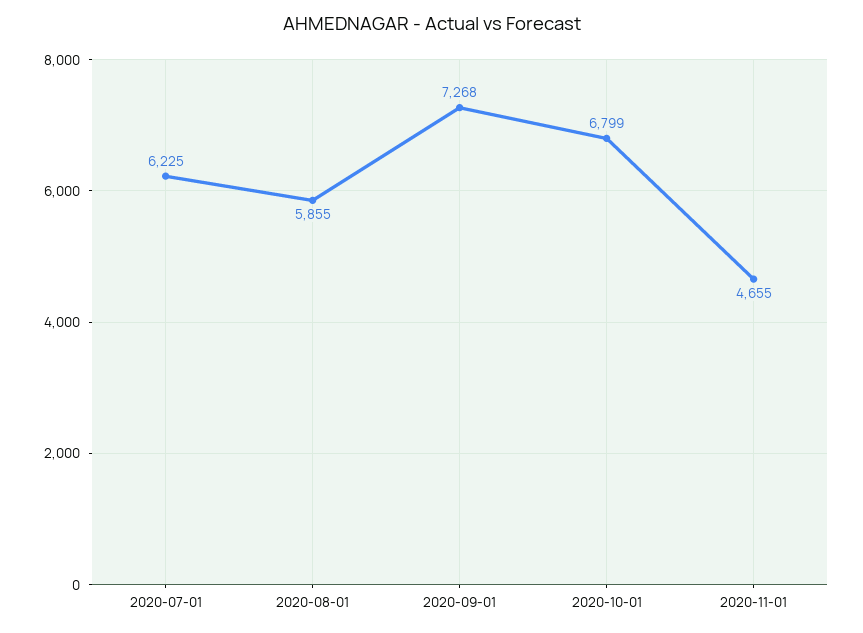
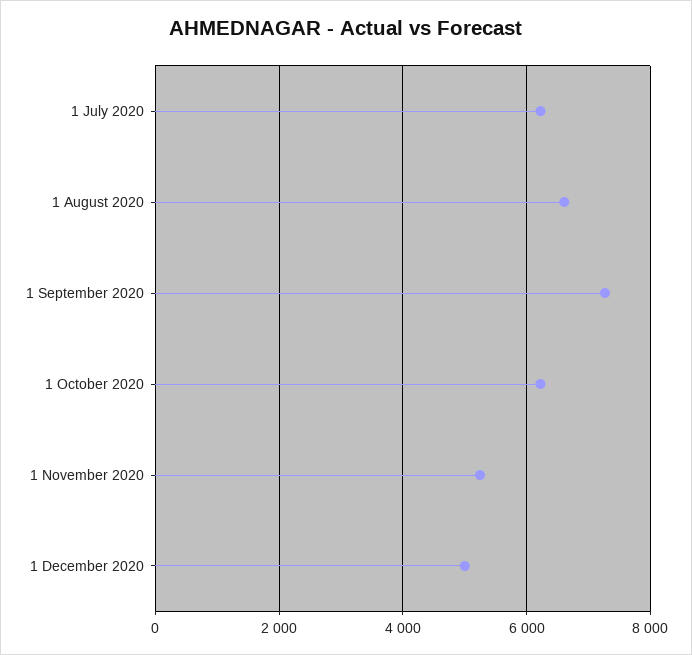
2020-08-01: 5855 -> 6600
2020-10-01: 6799 -> 6200
2020-11-01: 4655 -> 5200
1 December 2020: none -> 5000

